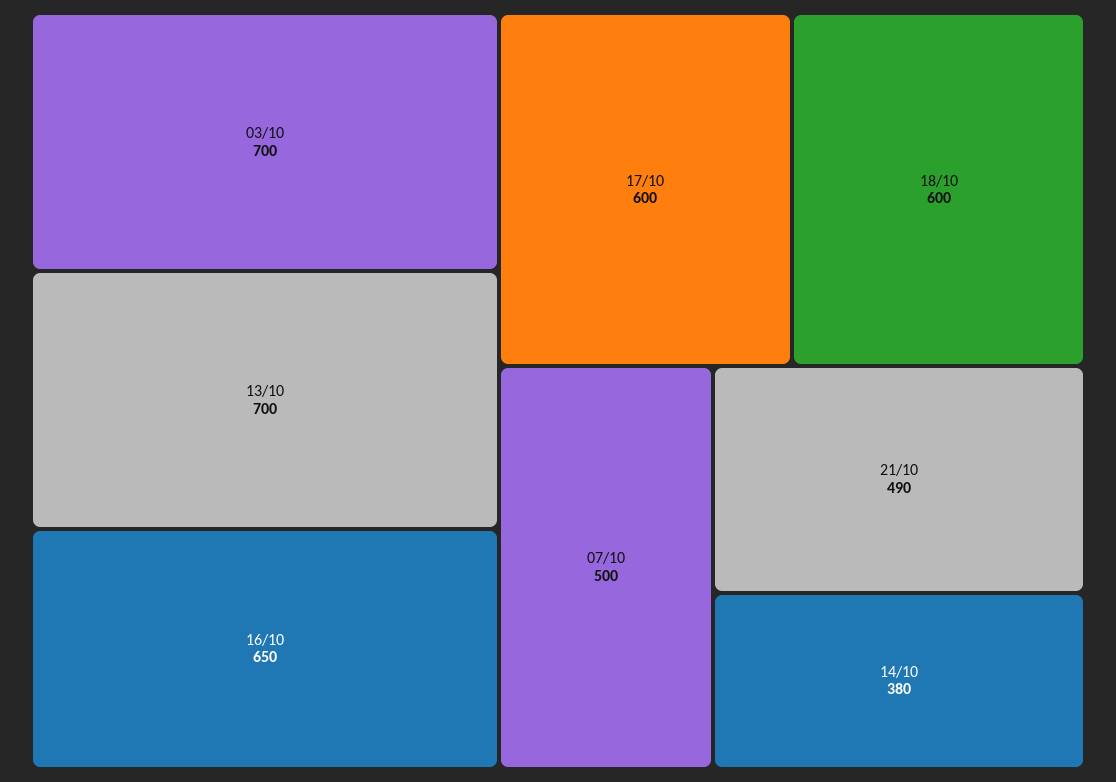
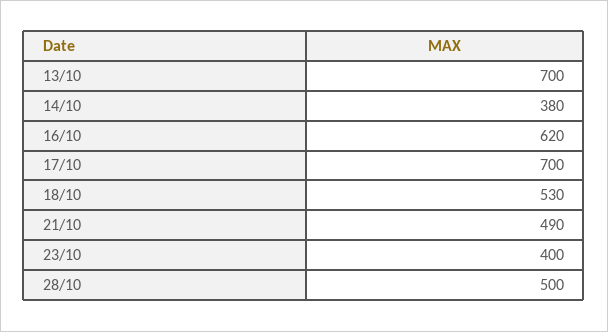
03/10: 700 -> none
16/10: 650 -> 620
17/10: 600 -> 700
18/10: 600 -> 530
07/10: 500 -> none
23/10: none -> 400
28/10: none -> 500

